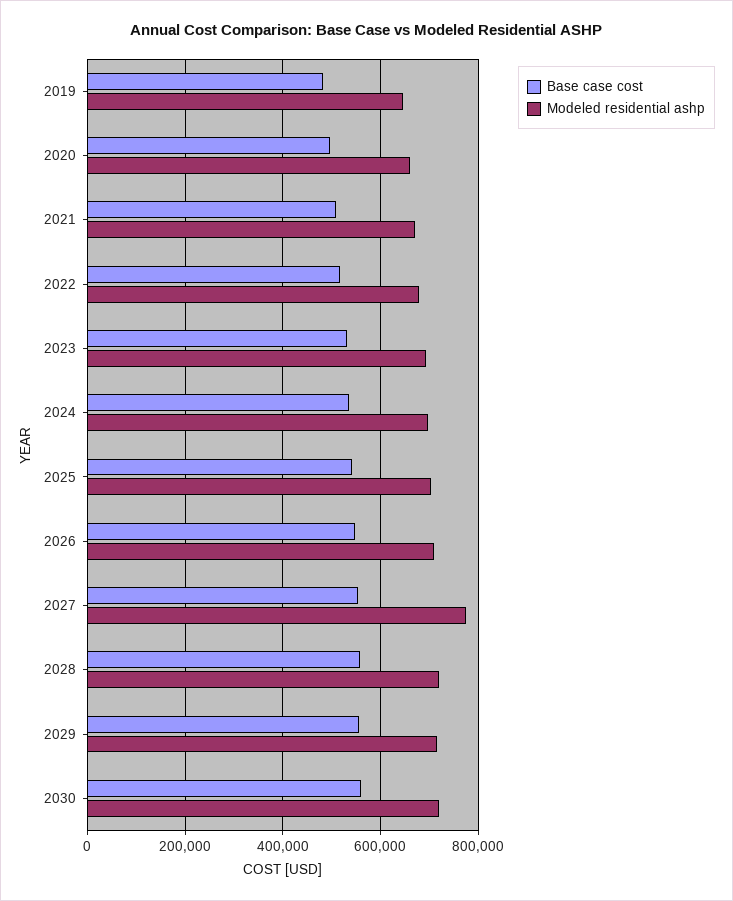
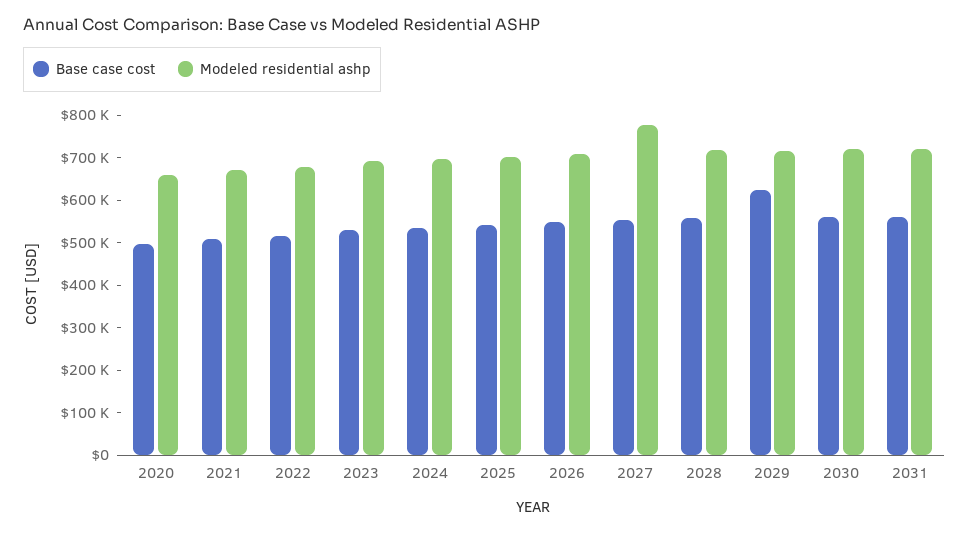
Base case cost, 2019: 480000 -> none
Modeled residential ashp, 2019: 640000 -> none
Base case cost, 2029: 560000 -> 620000
Base case cost, 2031: none -> 560000
Modeled residential ashp, 2031: none -> 720000

